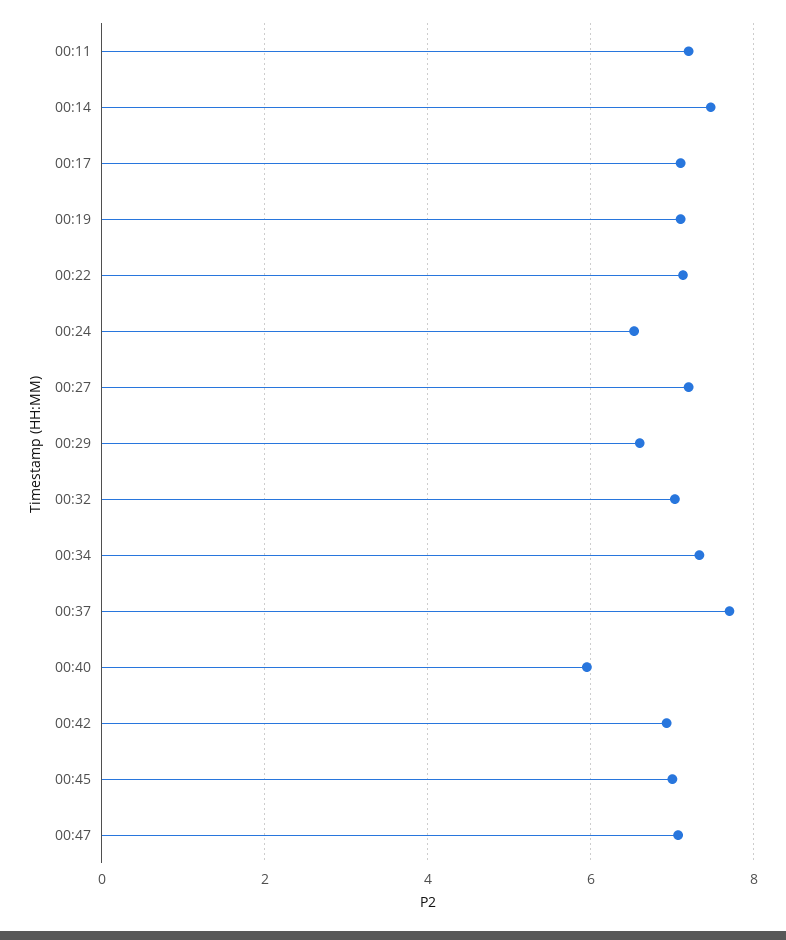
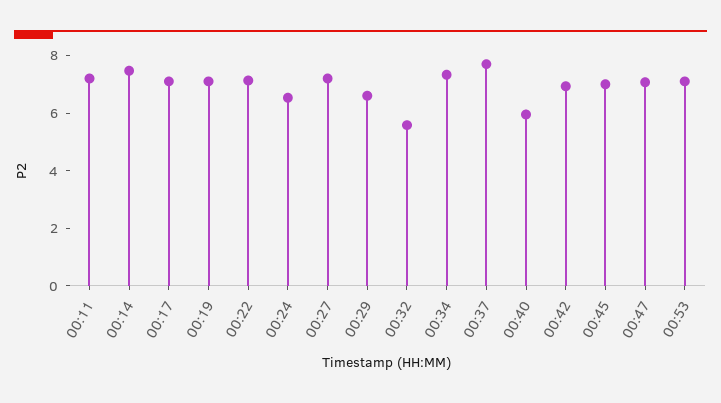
00:32: 7 -> 5.5
00:53: none -> 7

